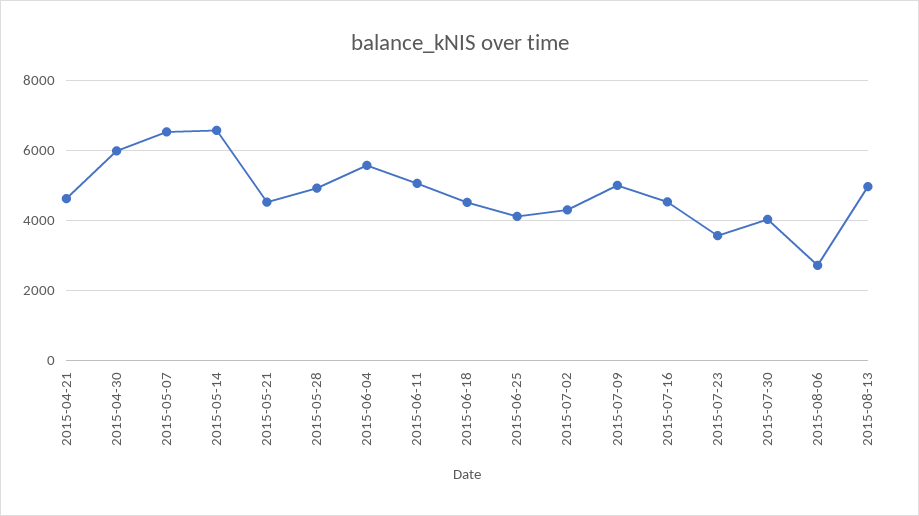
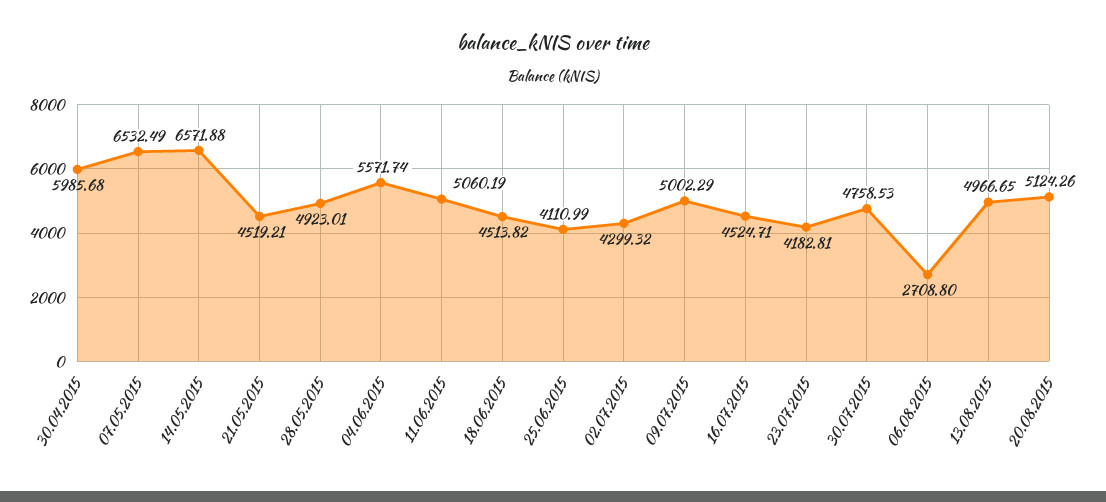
2015-04-21: 4600 -> none
2015-07-23: 3600 -> 4182.81
2015-07-30: 4000 -> 4758.53
20.08.2015: none -> 5124.26

